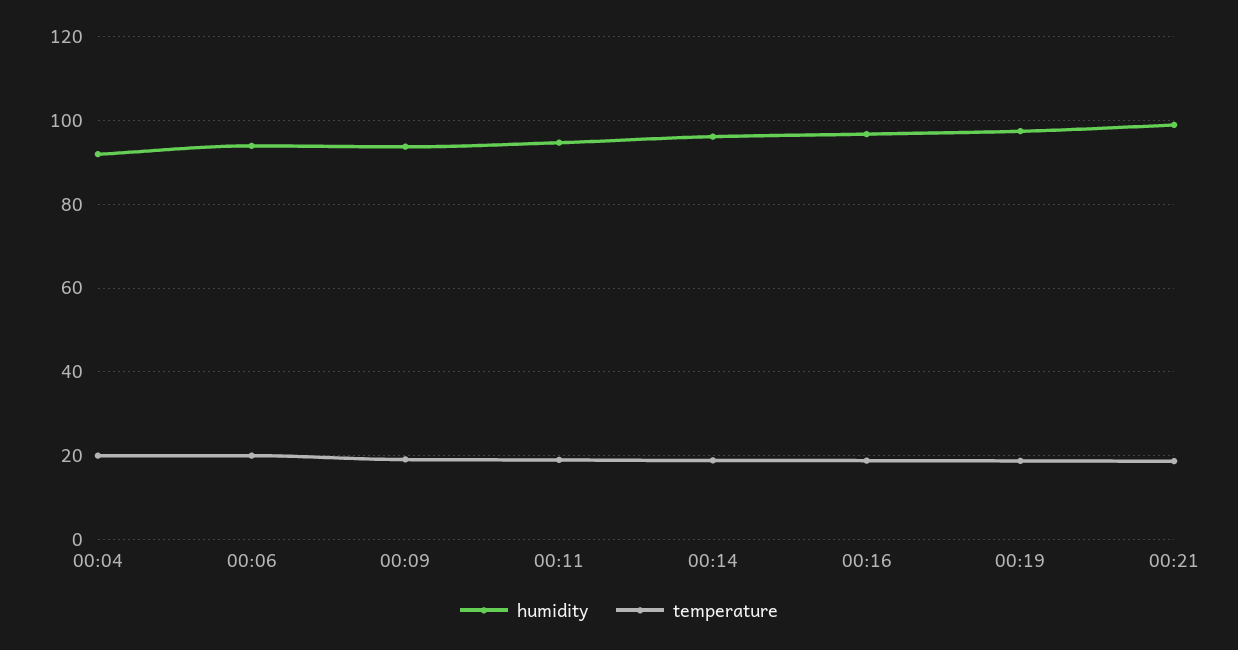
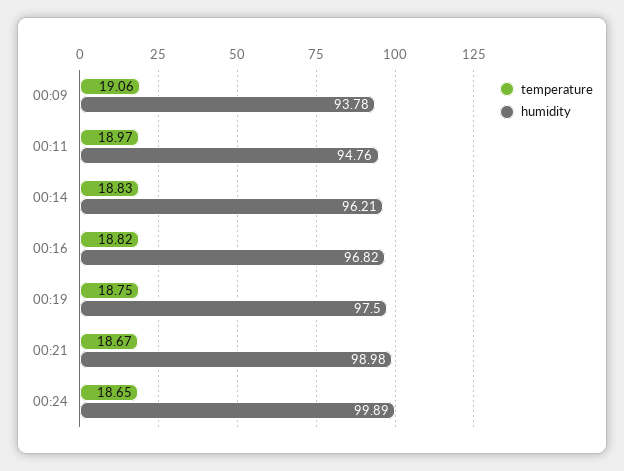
humidity, 00:04: 92 -> none
temperature, 00:04: 20 -> none
humidity, 00:06: 94 -> none
temperature, 00:06: 20 -> none
temperature, 00:24: none -> 18.65
humidity, 00:24: none -> 99.89

